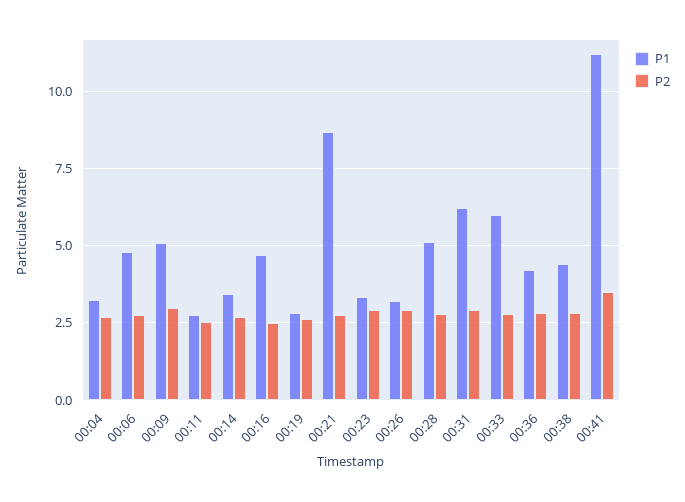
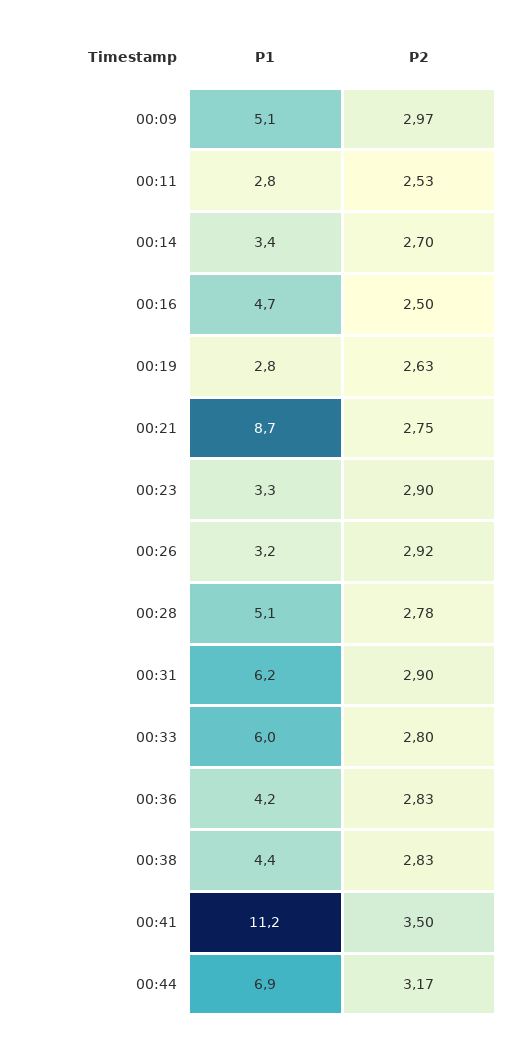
P1, 00:04: 3.25 -> none
P2, 00:04: 2.75 -> none
P1, 00:06: 4.75 -> none
P2, 00:06: 2.75 -> none
P1, 00:44: none -> 6.9
P2, 00:44: none -> 3.17

